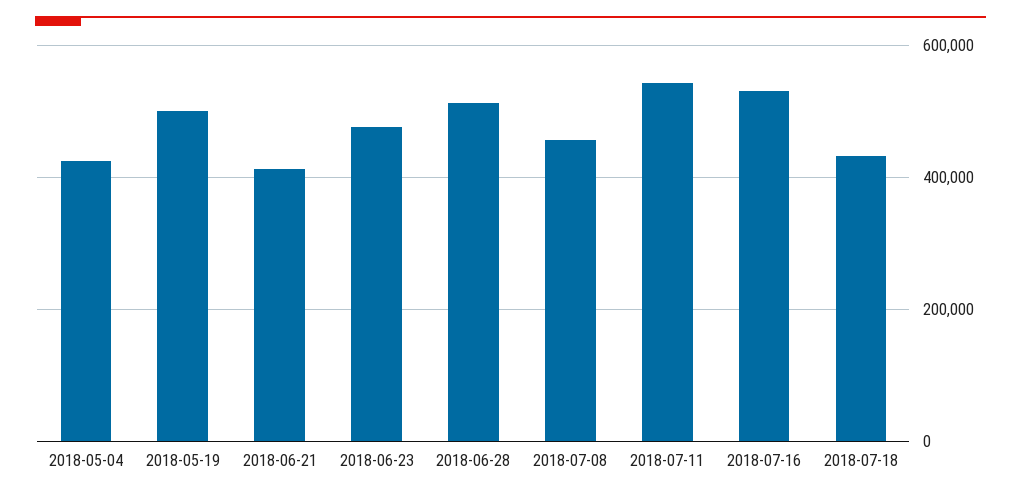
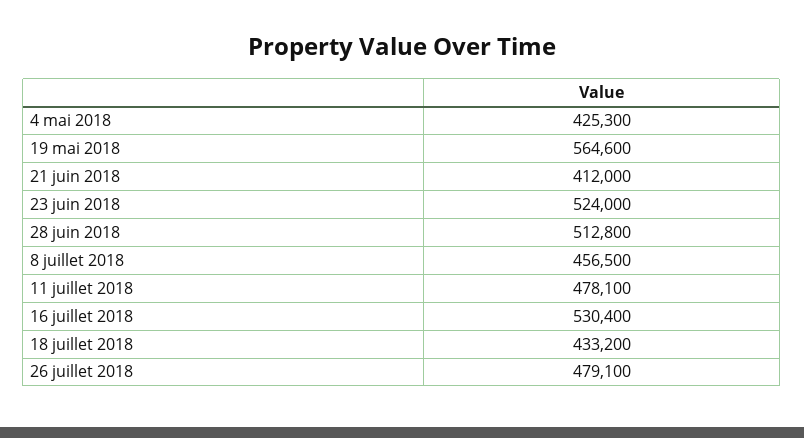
2018-05-19: 500000 -> 564600
2018-06-23: 480000 -> 524000
2018-07-11: 540000 -> 478100
26 juillet 2018: none -> 479100

